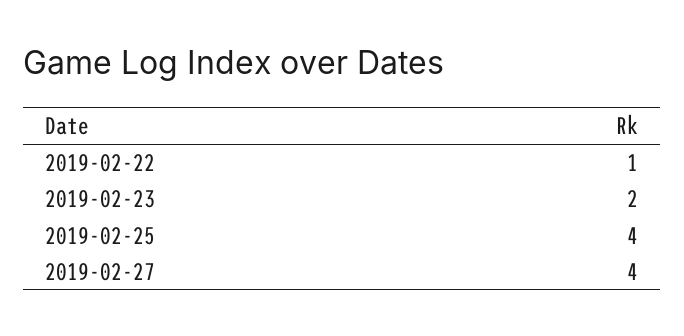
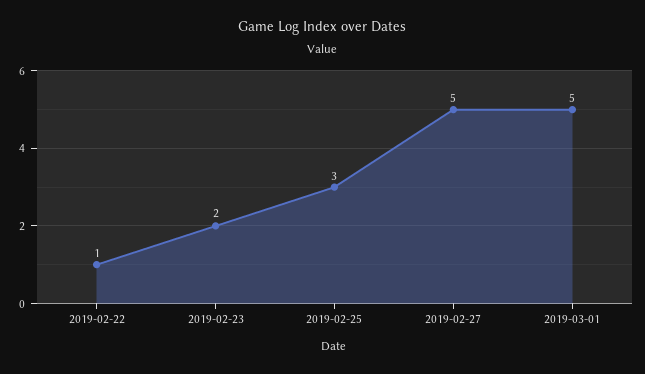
2019-02-25: 4 -> 3
2019-02-27: 4 -> 5
2019-03-01: none -> 5

